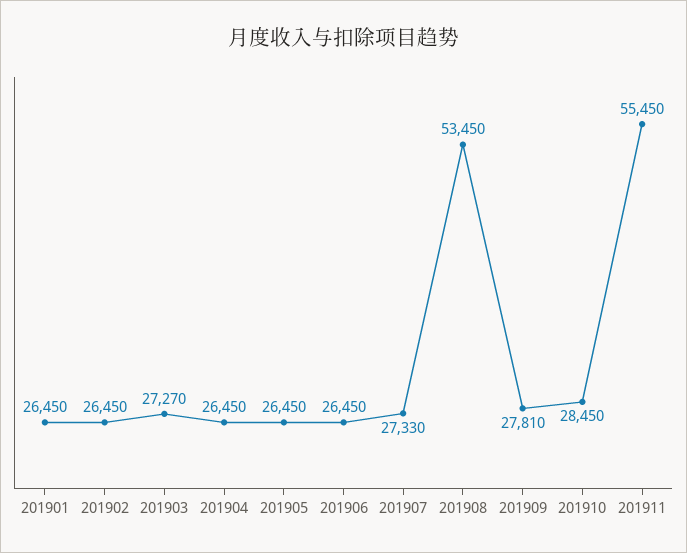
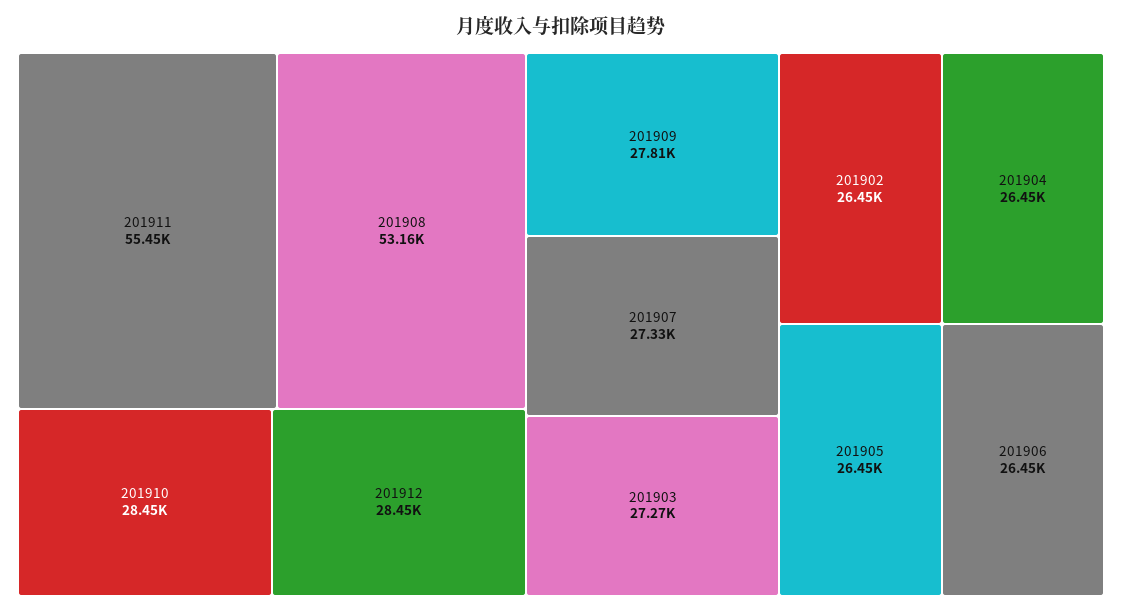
201901: 26450 -> none
201908: 53450 -> 53160
201912: none -> 28450

